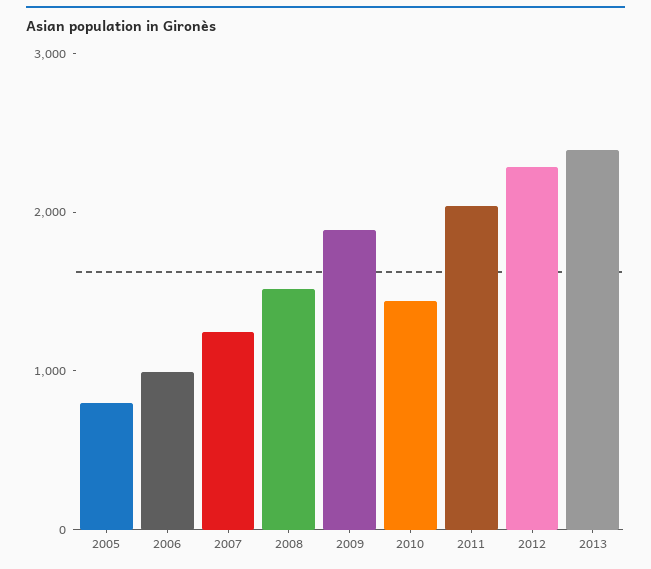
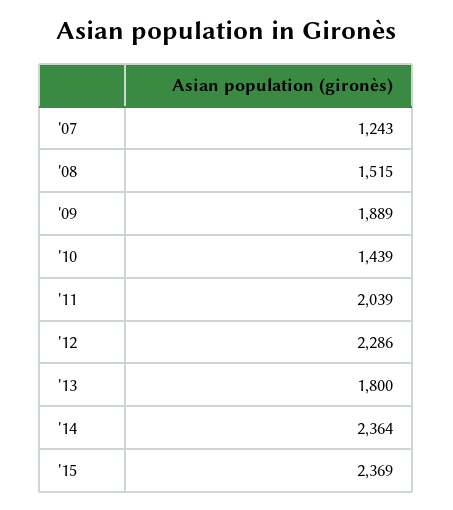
2005: 800 -> none
2006: 1000 -> none
2013: 2400 -> 1800
'14: none -> 2364
'15: none -> 2369

